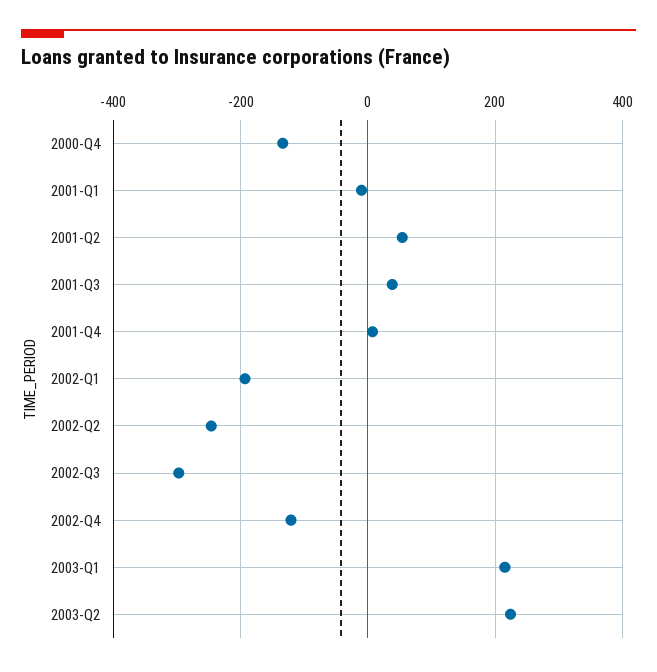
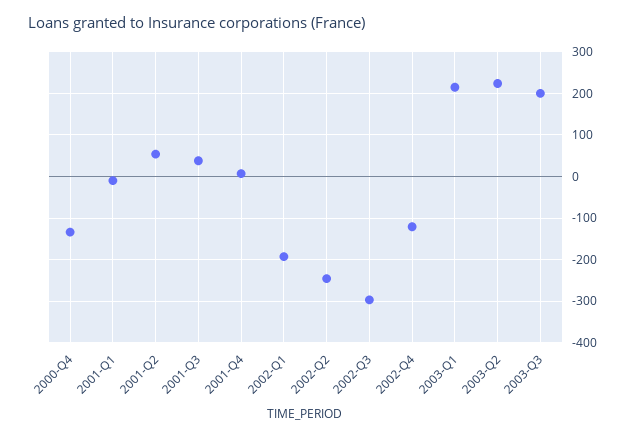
2003-Q3: none -> 200

